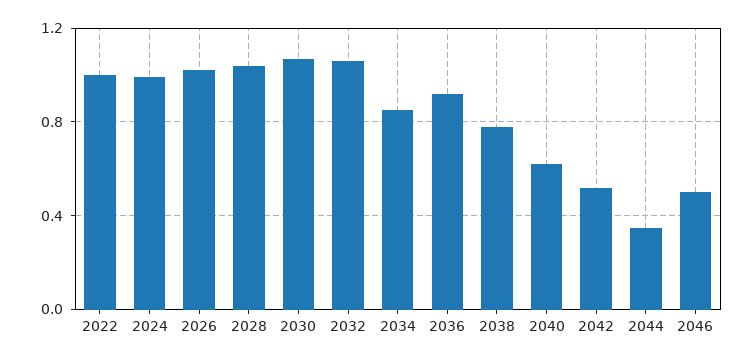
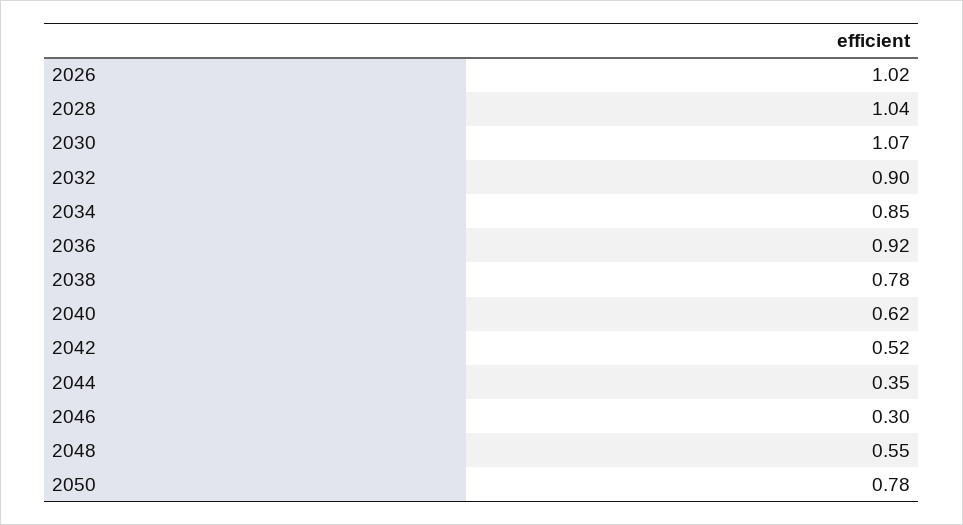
2022: 1 -> none
2024: 1 -> none
2032: 1.05 -> 0.9
2046: 0.5 -> 0.3
2048: none -> 0.55
2050: none -> 0.78

